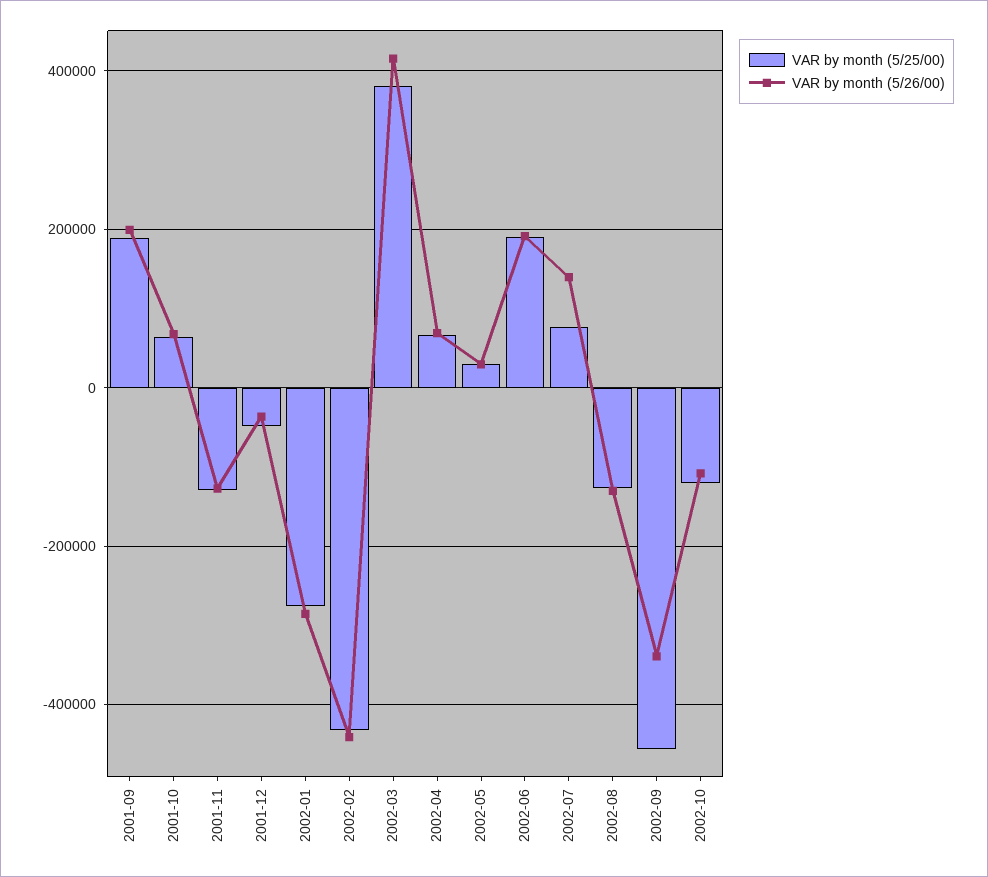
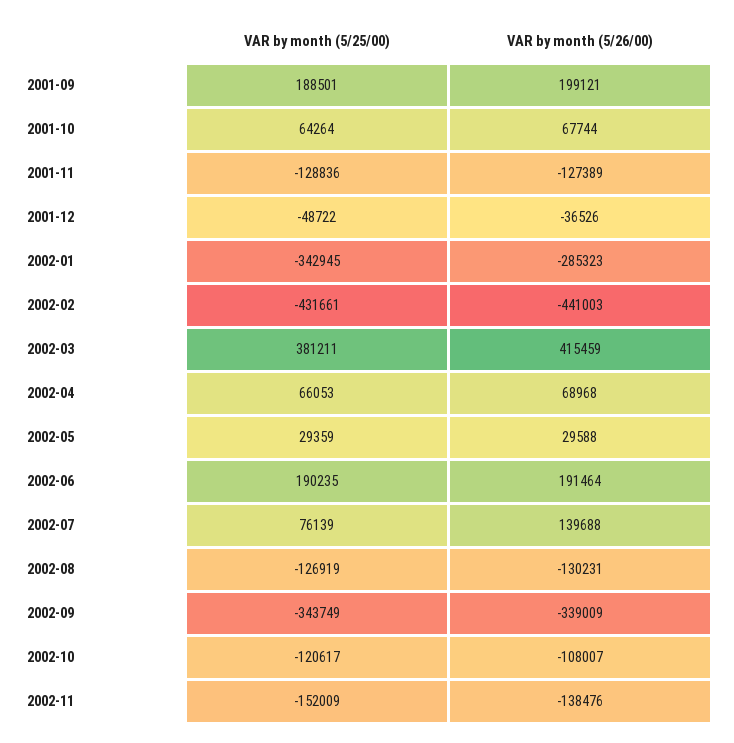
VAR by month (5/25/00), 2002-01: -280000 -> -342945
VAR by month (5/25/00), 2002-09: -460000 -> -343749
VAR by month (5/25/00), 2002-11: none -> -152009
VAR by month (5/26/00), 2002-11: none -> -138476

